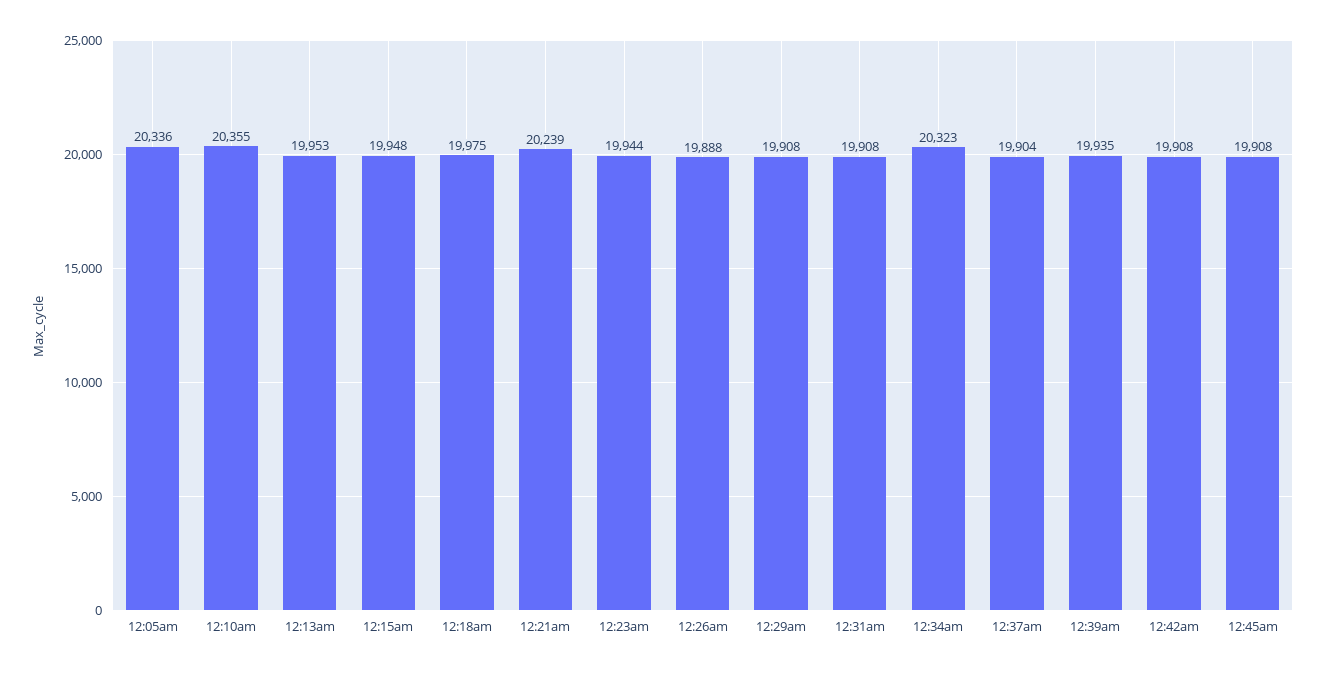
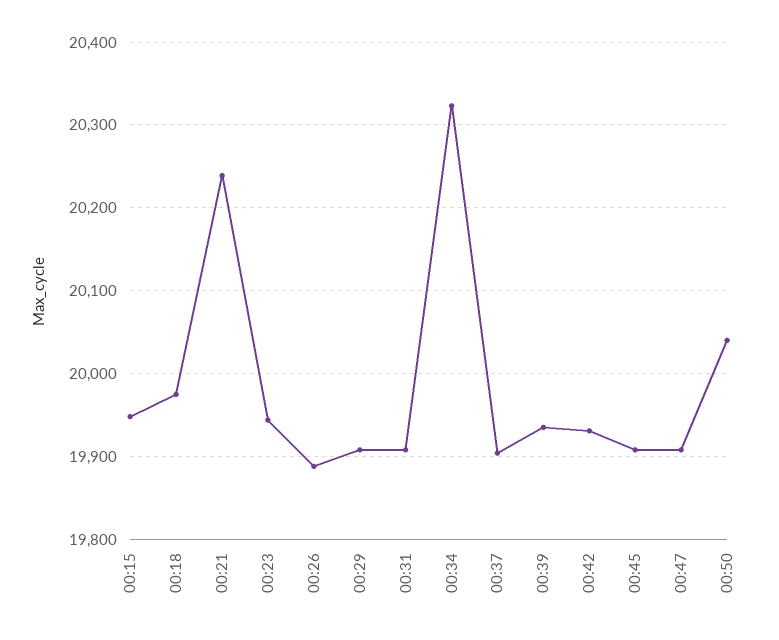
12:05am: 20336 -> none
12:10am: 20355 -> none
12:13am: 19953 -> none
12:42am: 19908 -> 19930
00:47: none -> 19910
00:50: none -> 20040

